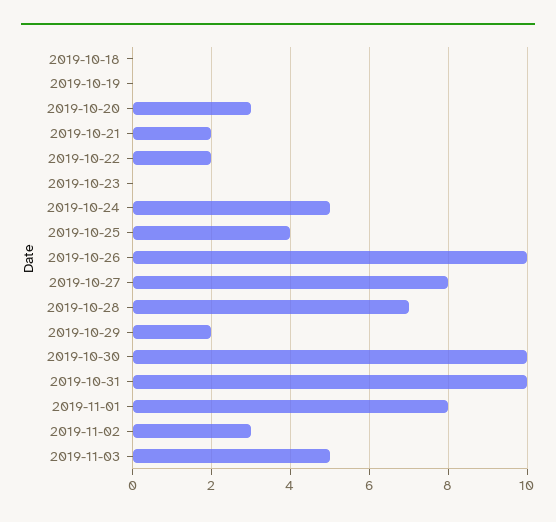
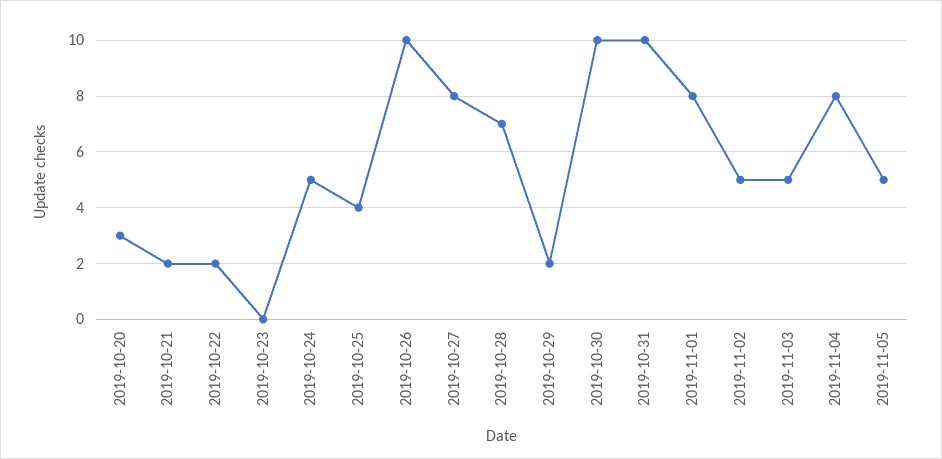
2019-10-18: 0 -> none
2019-10-19: 0 -> none
2019-11-02: 3 -> 5
2019-11-04: none -> 8
2019-11-05: none -> 5

